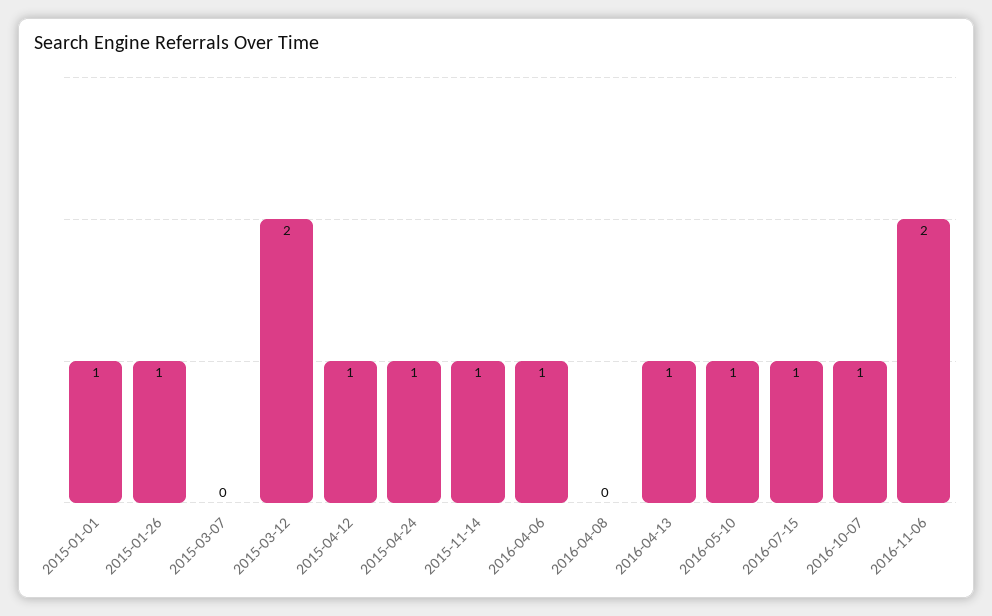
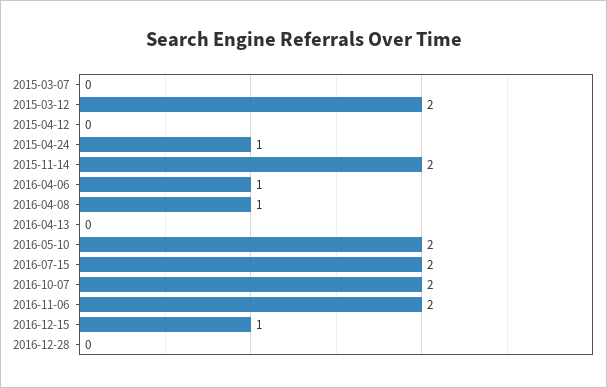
2015-01-01: 1 -> none
2015-01-26: 1 -> none
2015-04-12: 1 -> 0
2015-11-14: 1 -> 2
2016-04-08: 0 -> 1
2016-04-13: 1 -> 0
2016-05-10: 1 -> 2
2016-07-15: 1 -> 2
2016-10-07: 1 -> 2
2016-12-15: none -> 1
2016-12-28: none -> 0

